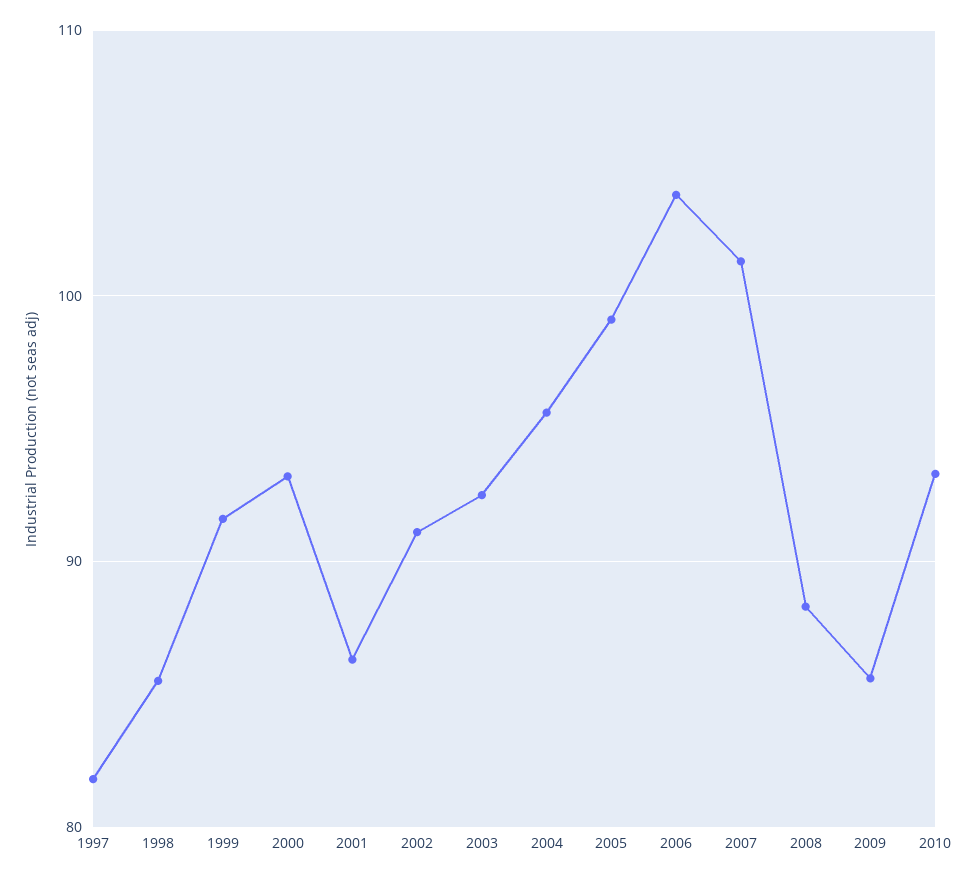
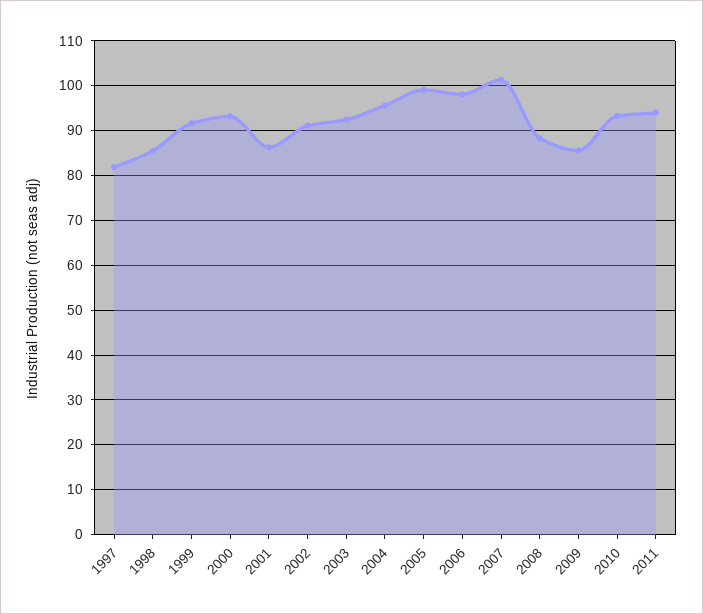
2006: 104 -> 98
2011: none -> 94

